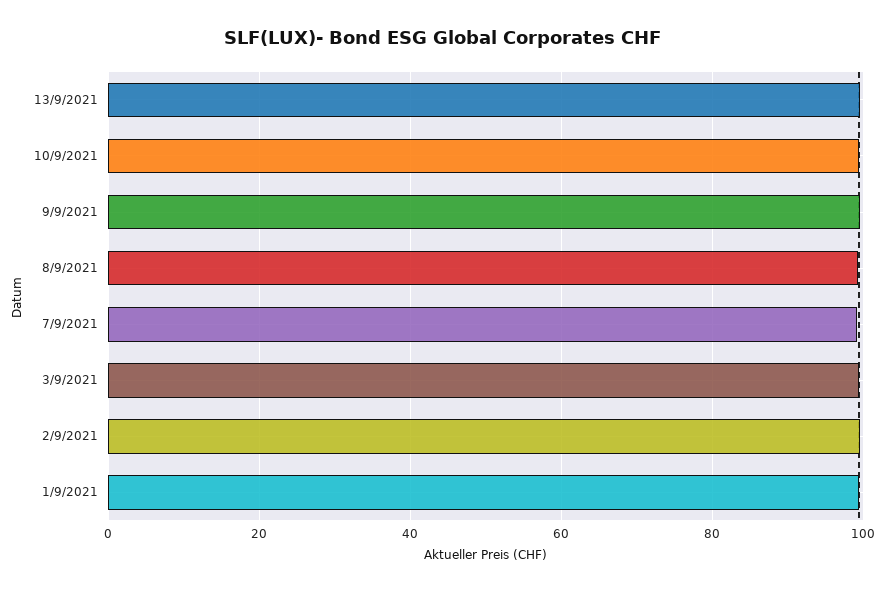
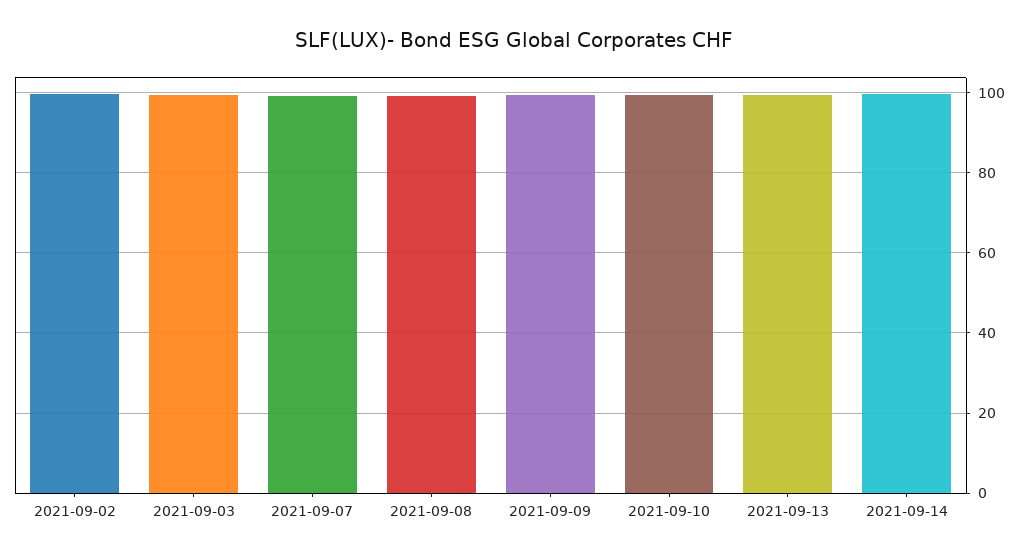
1/9/2021: 100 -> none
2021-09-14: none -> 100

